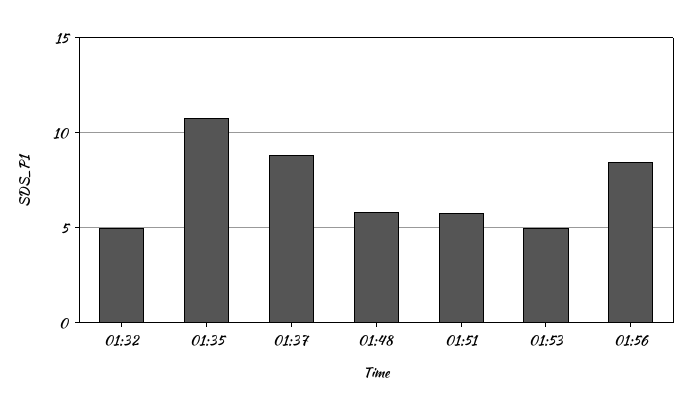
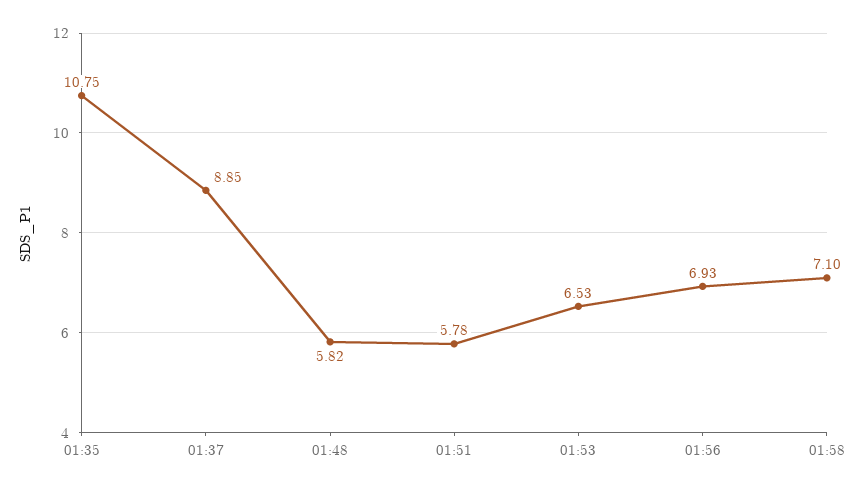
01:32: 5 -> none
01:53: 5 -> 6.53
01:56: 8.5 -> 6.93
01:58: none -> 7.1

